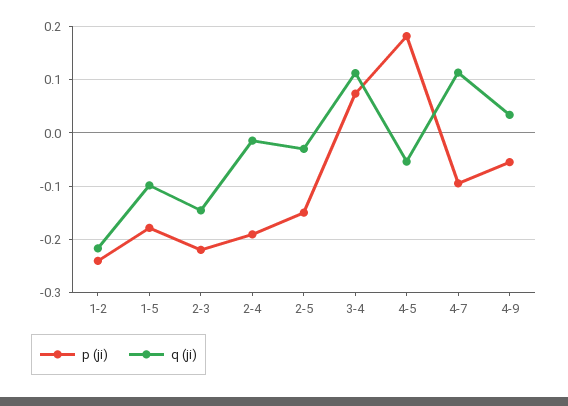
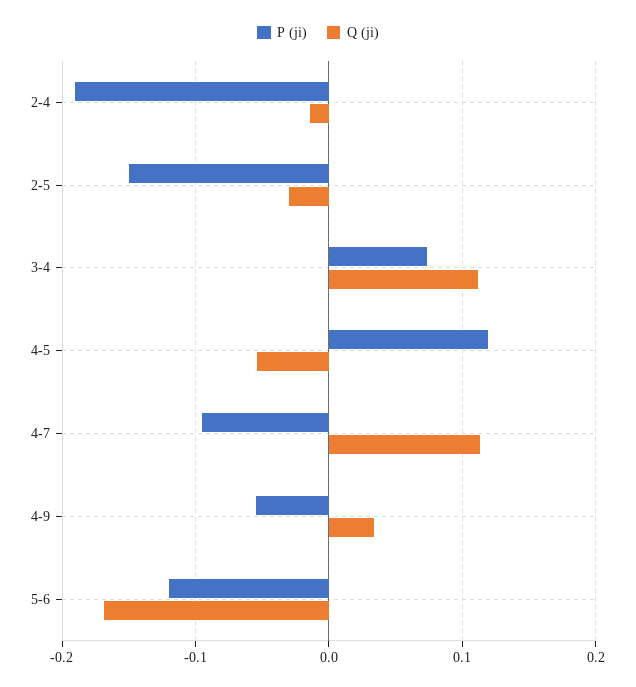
p (ji), 1-2: -0.24 -> none
q (ji), 1-2: -0.22 -> none
p (ji), 1-5: -0.18 -> none
q (ji), 1-5: -0.1 -> none
p (ji), 2-3: -0.22 -> none
q (ji), 2-3: -0.14 -> none
p (ji), 4-5: 0.18 -> 0.12
p (ji), 5-6: none -> -0.12
q (ji), 5-6: none -> -0.17

